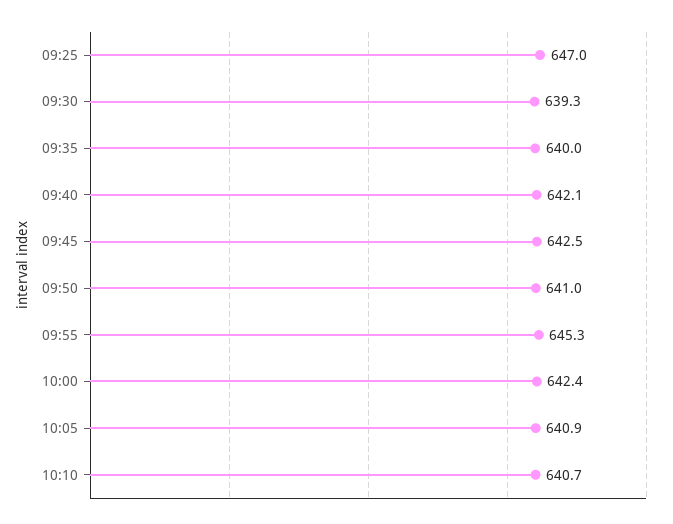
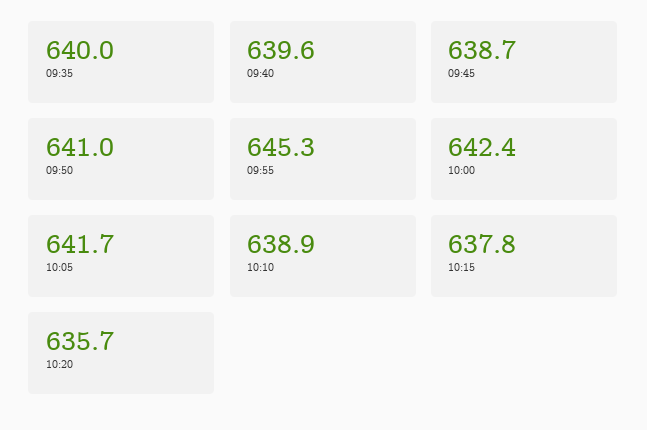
09:25: 647 -> none
09:30: 639.3 -> none
09:40: 642.1 -> 639.6
09:45: 642.5 -> 638.7
10:05: 640.9 -> 641.7
10:10: 640.7 -> 638.9
10:15: none -> 637.8
10:20: none -> 635.7

